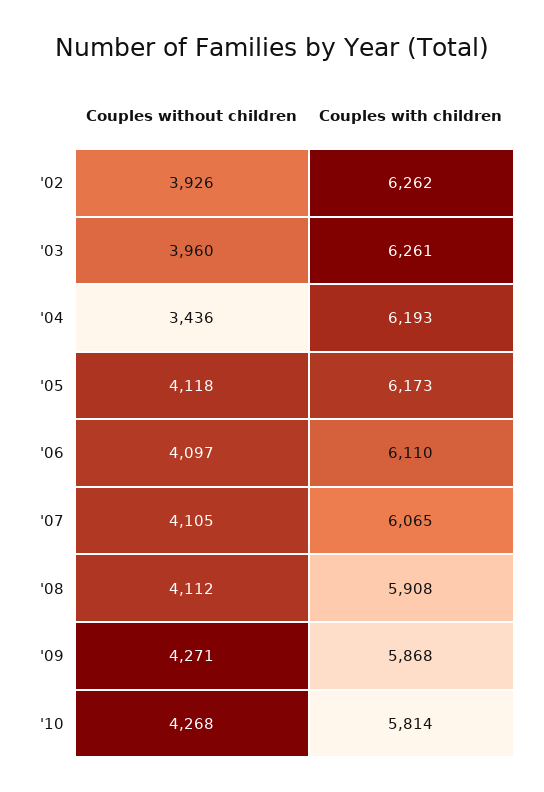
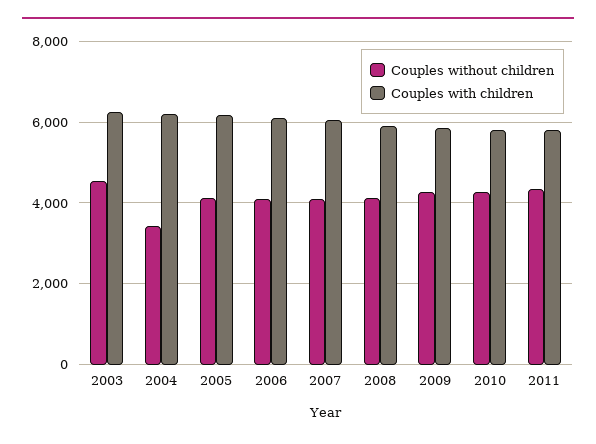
Couples without children, '02: 3926 -> none
Couples with children, '02: 6262 -> none
Couples without children, '03: 3960 -> 4600
Couples without children, 2011: none -> 4400
Couples with children, 2011: none -> 5800

